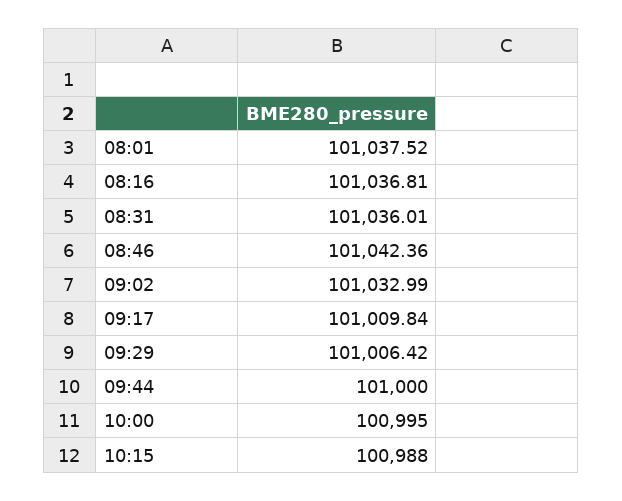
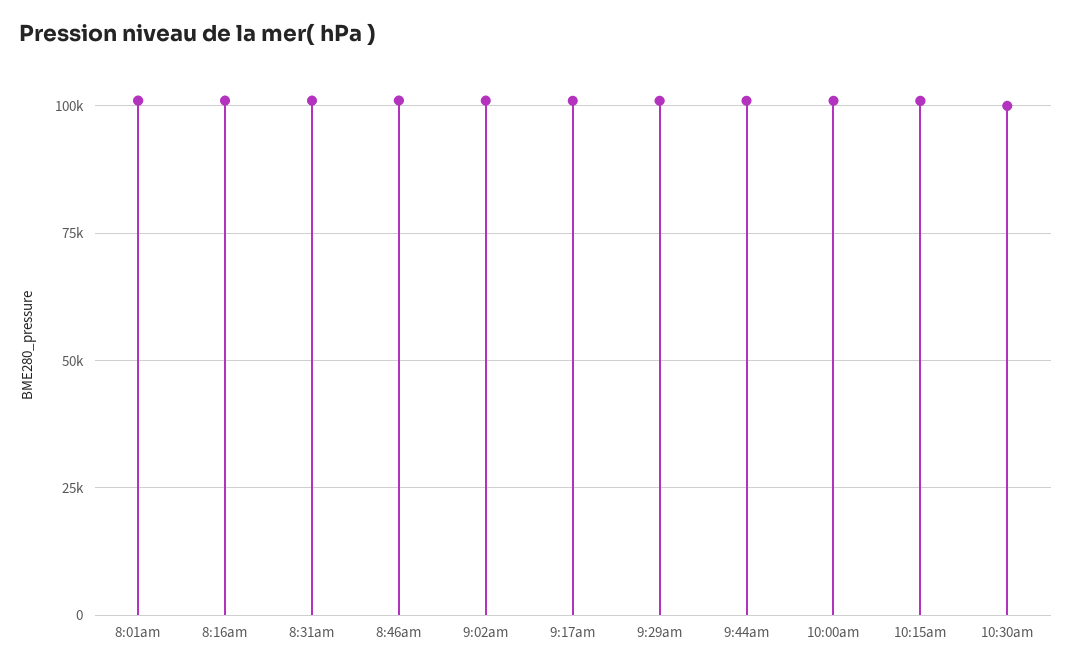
10:30am: none -> 100000

